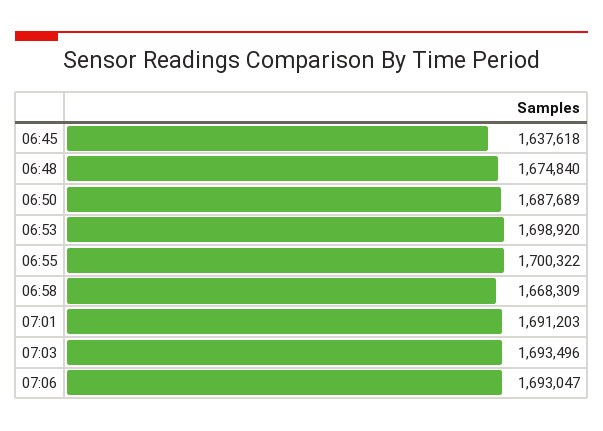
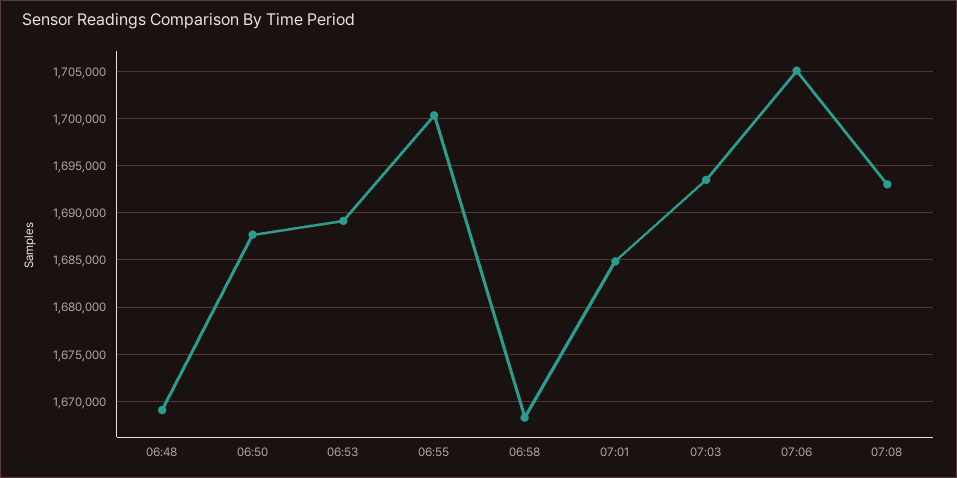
06:45: 1637618 -> none
06:48: 1674840 -> 1669000
06:53: 1698920 -> 1689000
07:01: 1691203 -> 1685000
07:06: 1693047 -> 1705000
07:08: none -> 1693000

